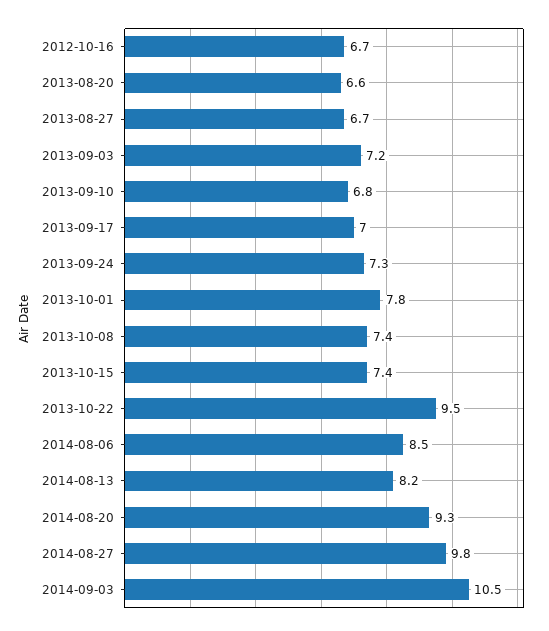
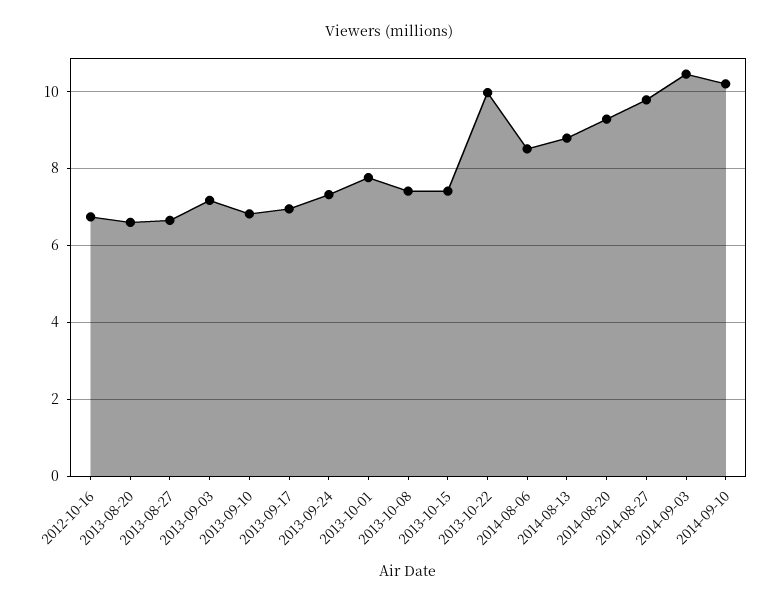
2013-10-22: 9.5 -> 10
2014-08-13: 8.2 -> 8.8
2014-09-10: none -> 10.2

